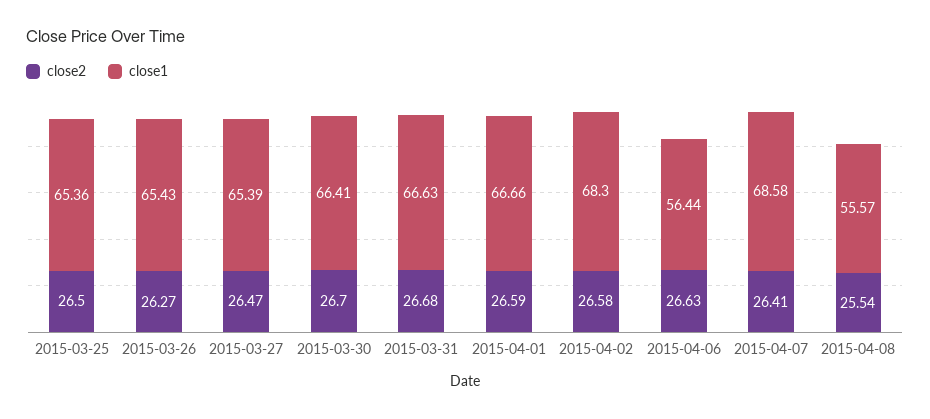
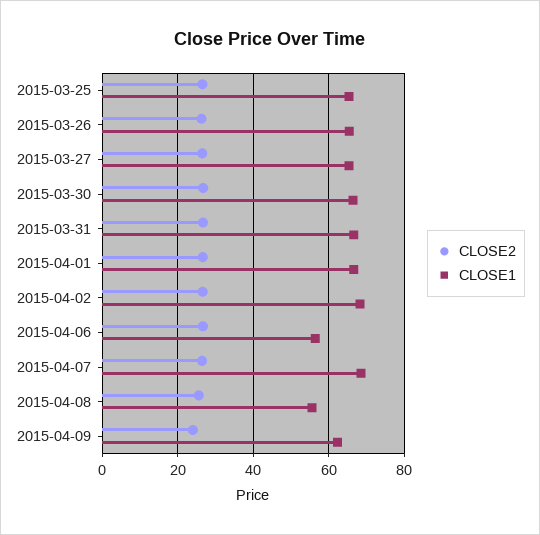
close2, 2015-04-09: none -> 24
close1, 2015-04-09: none -> 62

